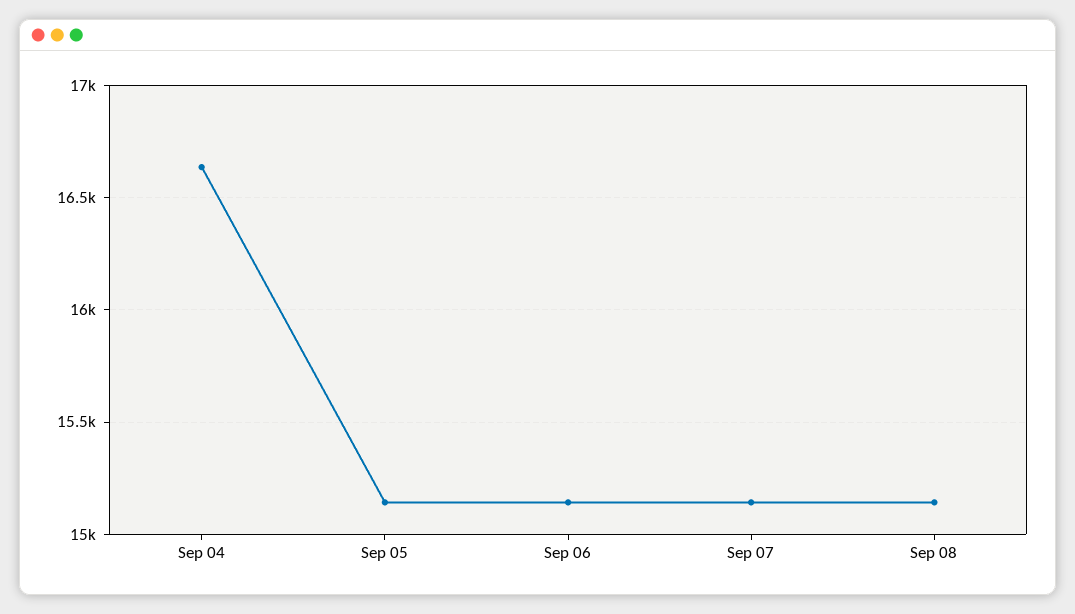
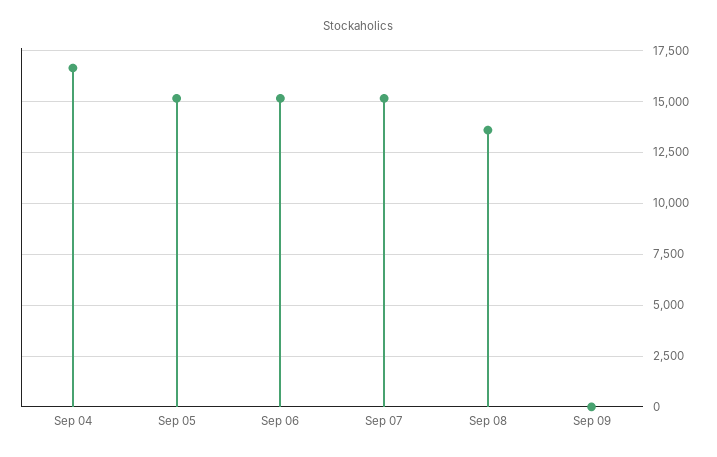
Sep 08: 15150 -> 13500
Sep 09: none -> 0

